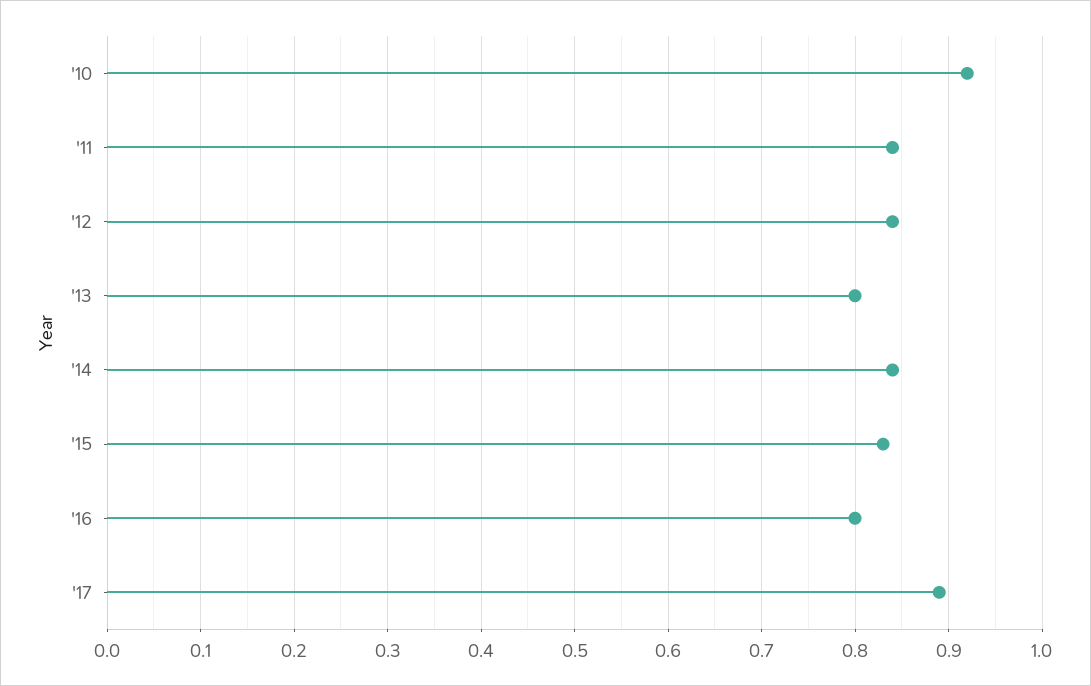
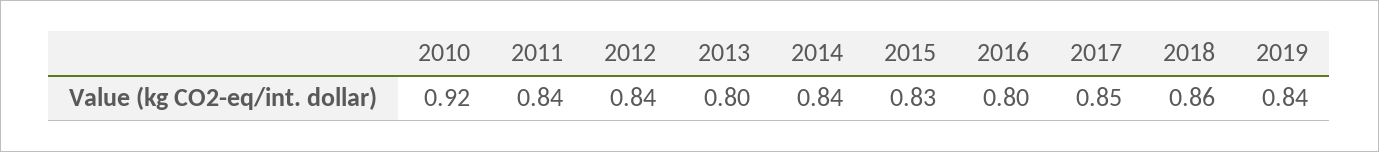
'17: 0.89 -> 0.85
2018: none -> 0.86
2019: none -> 0.84

